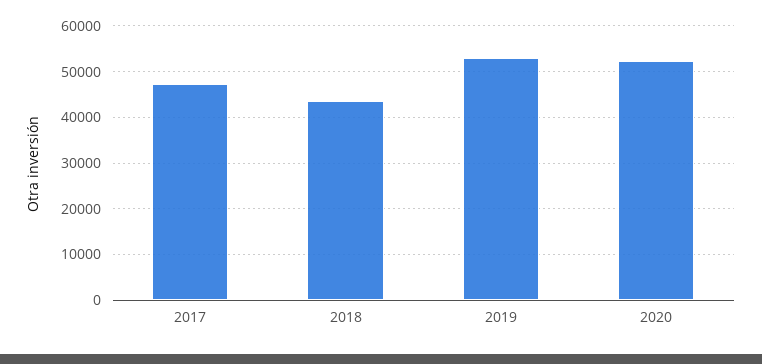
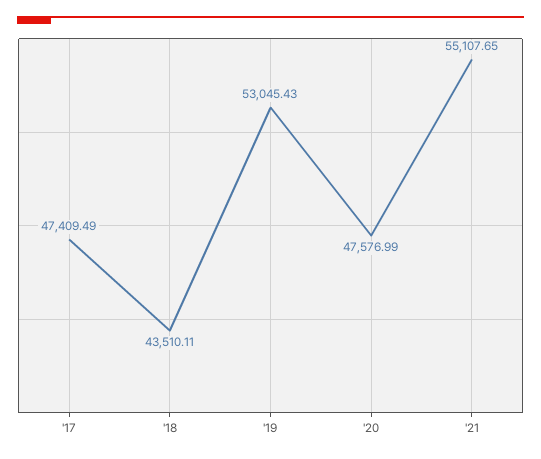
2020: 52000 -> 47576.99
'21: none -> 55107.65

